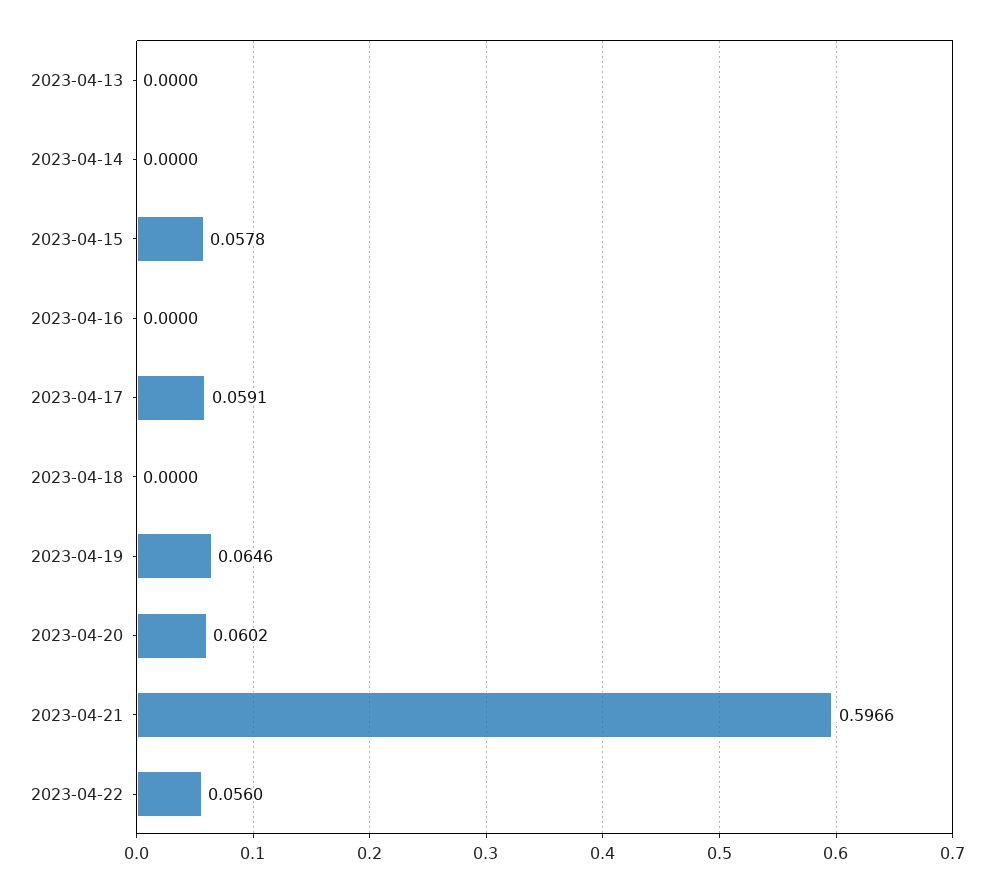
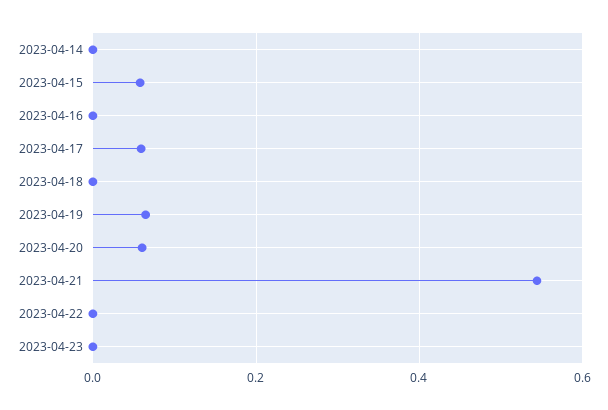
2023-04-13: 0 -> none
2023-04-21: 0.5966 -> 0.54
2023-04-22: 0.056 -> 0
2023-04-23: none -> 0

